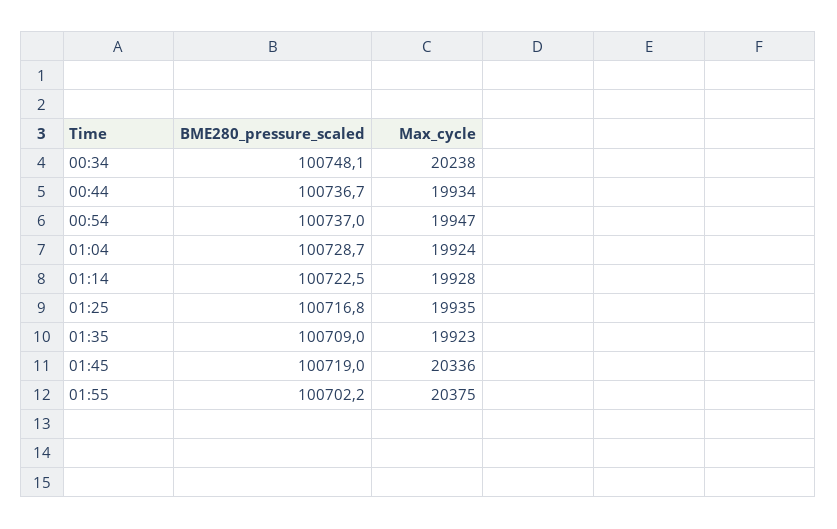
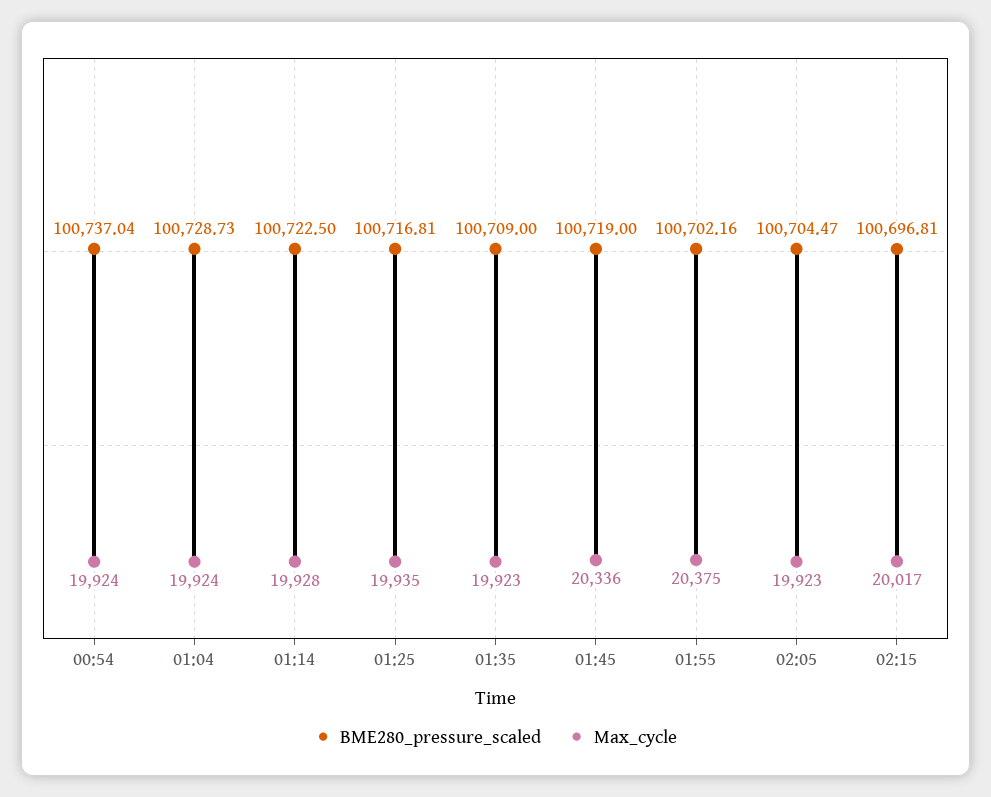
BME280_pressure_scaled, 00:34: 100748.1 -> none
Max_cycle, 00:34: 20238 -> none
BME280_pressure_scaled, 00:44: 100736.7 -> none
Max_cycle, 00:44: 19934 -> none
Max_cycle, 00:54: 19947 -> 19924
BME280_pressure_scaled, 02:05: none -> 100704.47
Max_cycle, 02:05: none -> 19923
BME280_pressure_scaled, 02:15: none -> 100696.81
Max_cycle, 02:15: none -> 20017

